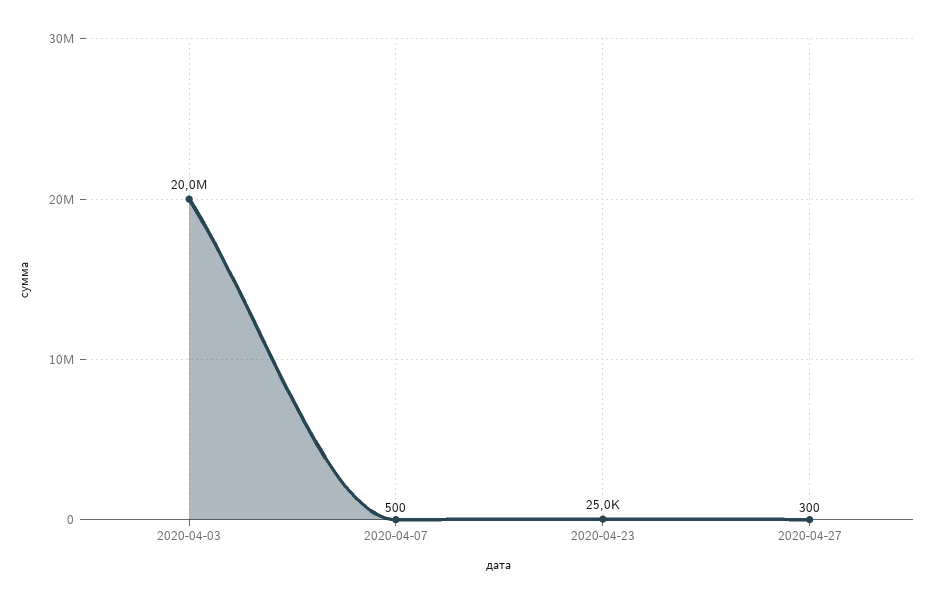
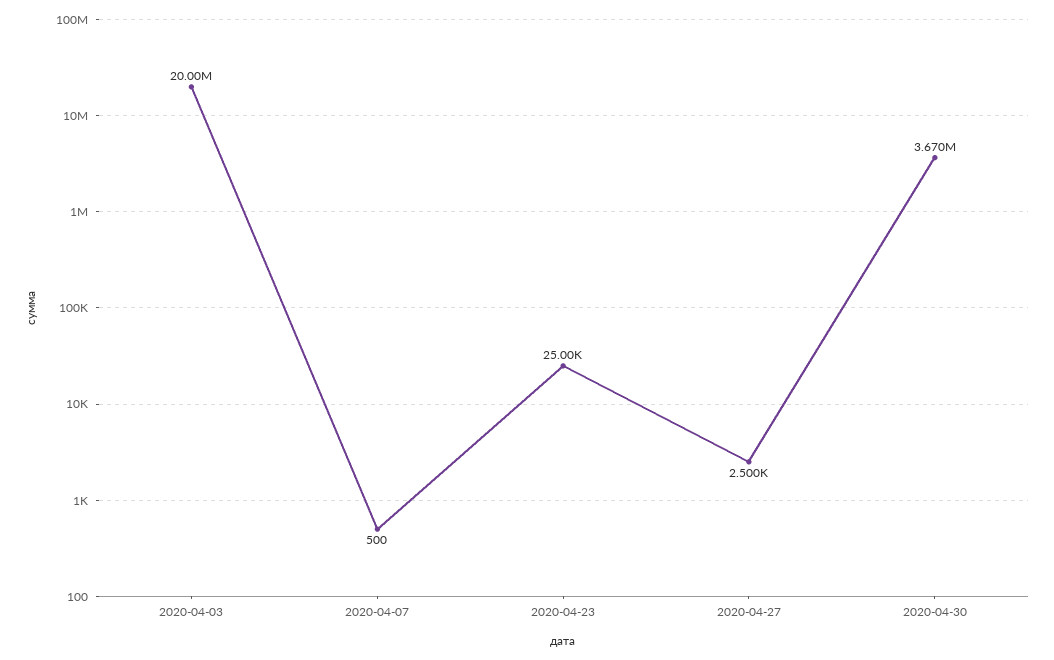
2020-04-27: 300 -> 2500
2020-04-30: none -> 3670000

